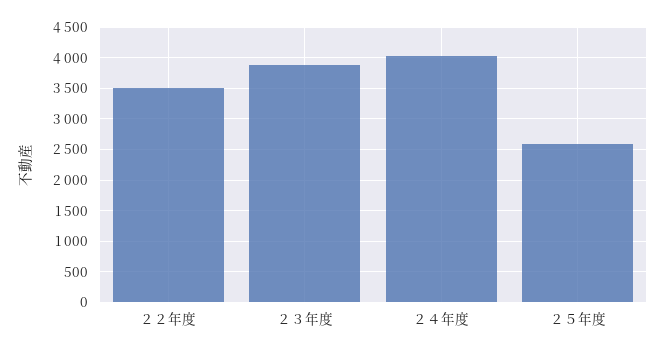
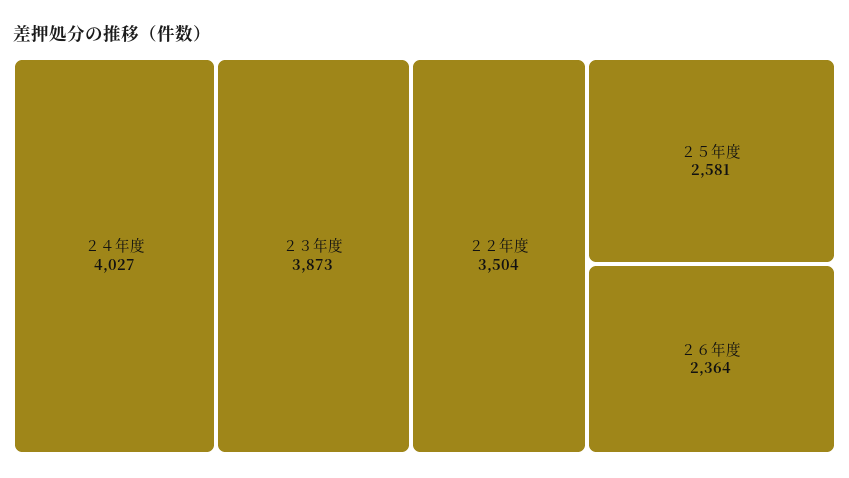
２６年度: none -> 2364

